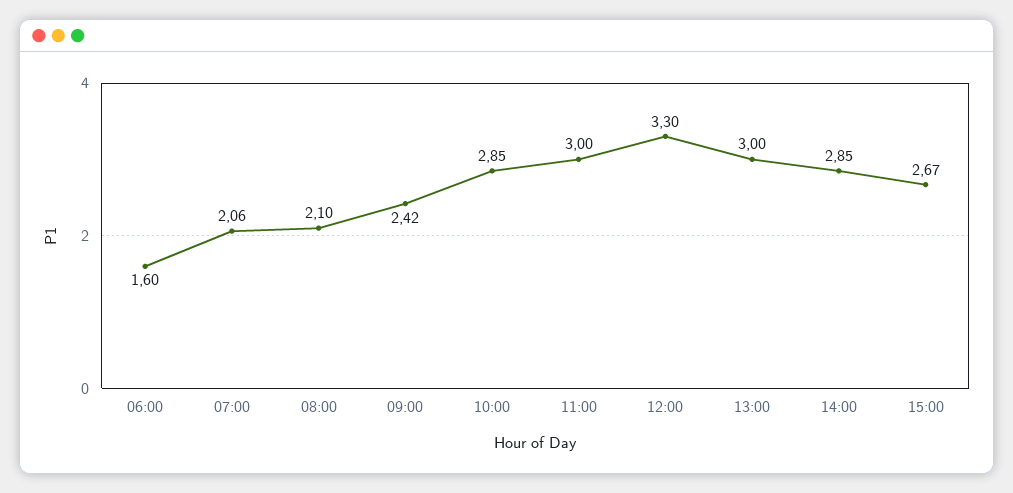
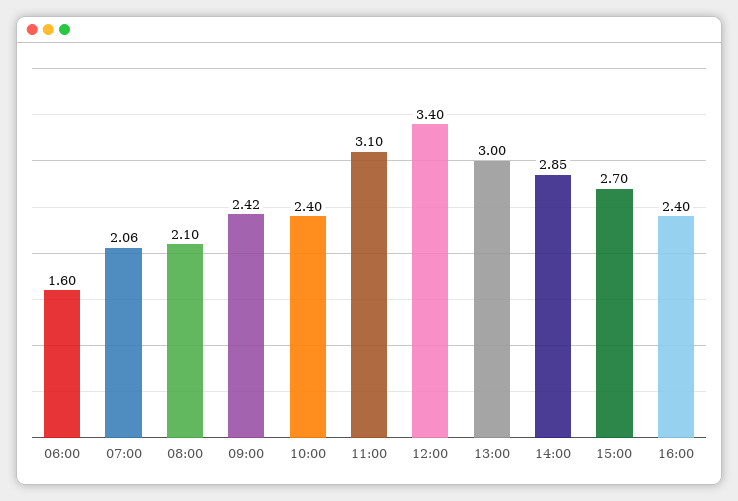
10:00: 2.85 -> 2.4
11:00: 3 -> 3.1
12:00: 3.3 -> 3.4
15:00: 2.67 -> 2.7
16:00: none -> 2.4

